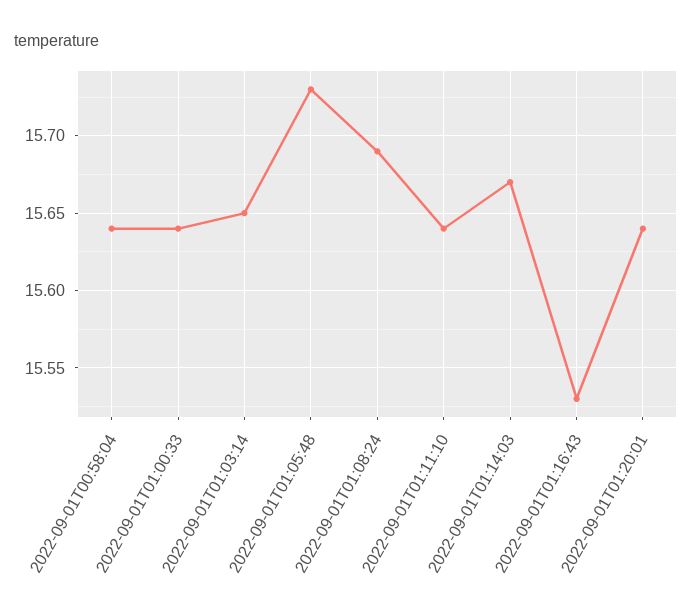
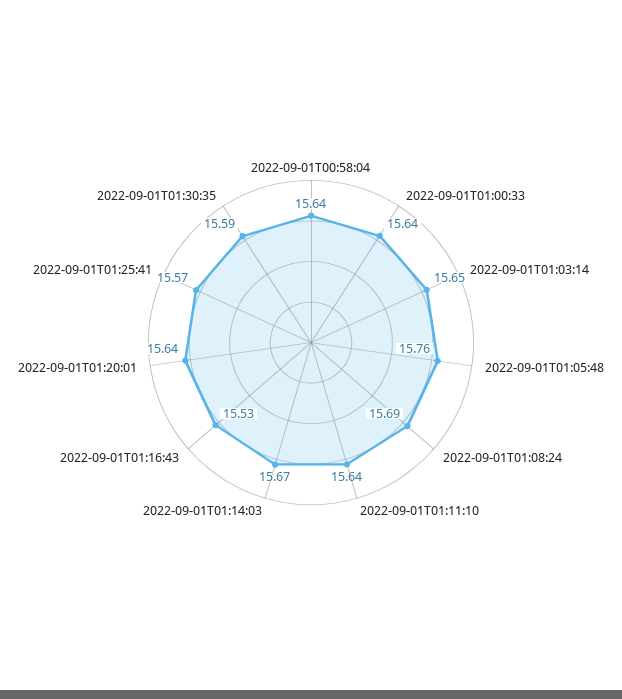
2022-09-01T01:05:48: 15.73 -> 15.76
2022-09-01T01:25:41: none -> 15.57
2022-09-01T01:30:35: none -> 15.59

